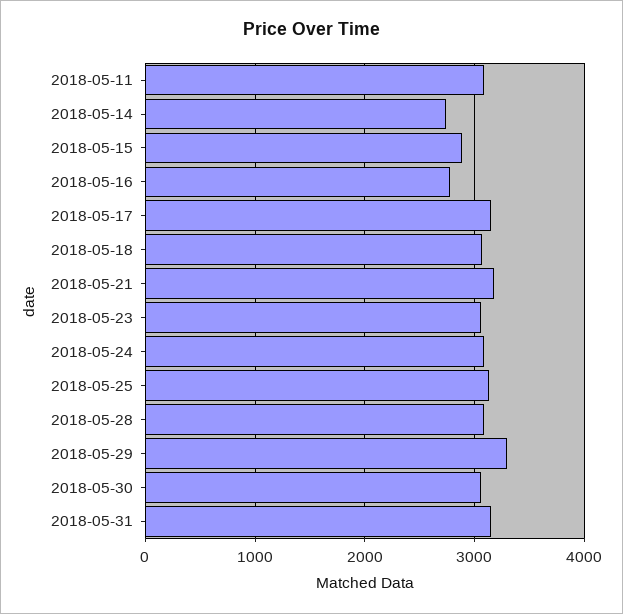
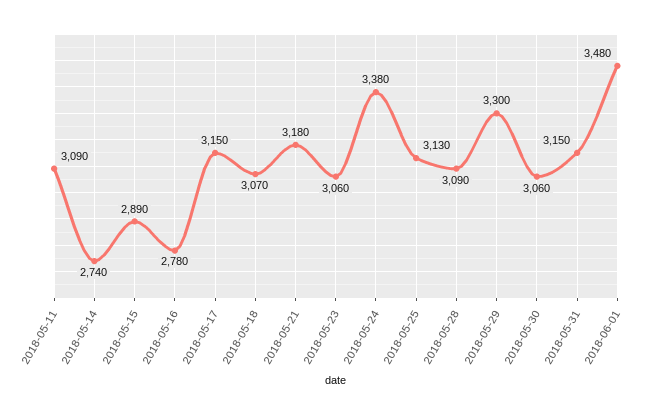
2018-05-24: 3100 -> 3380
2018-06-01: none -> 3480

